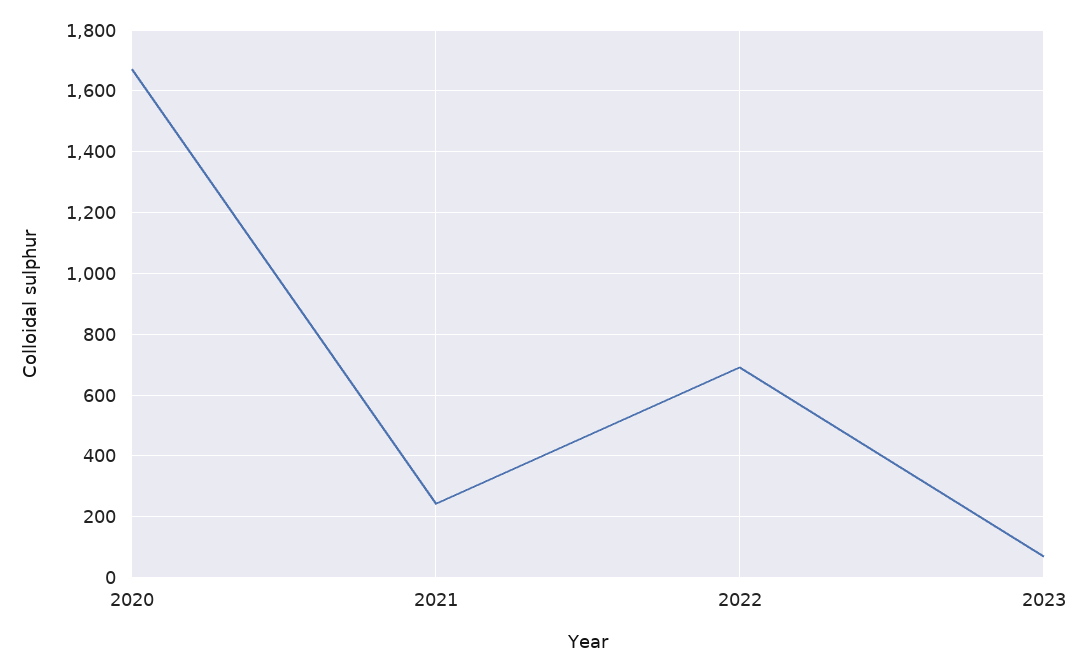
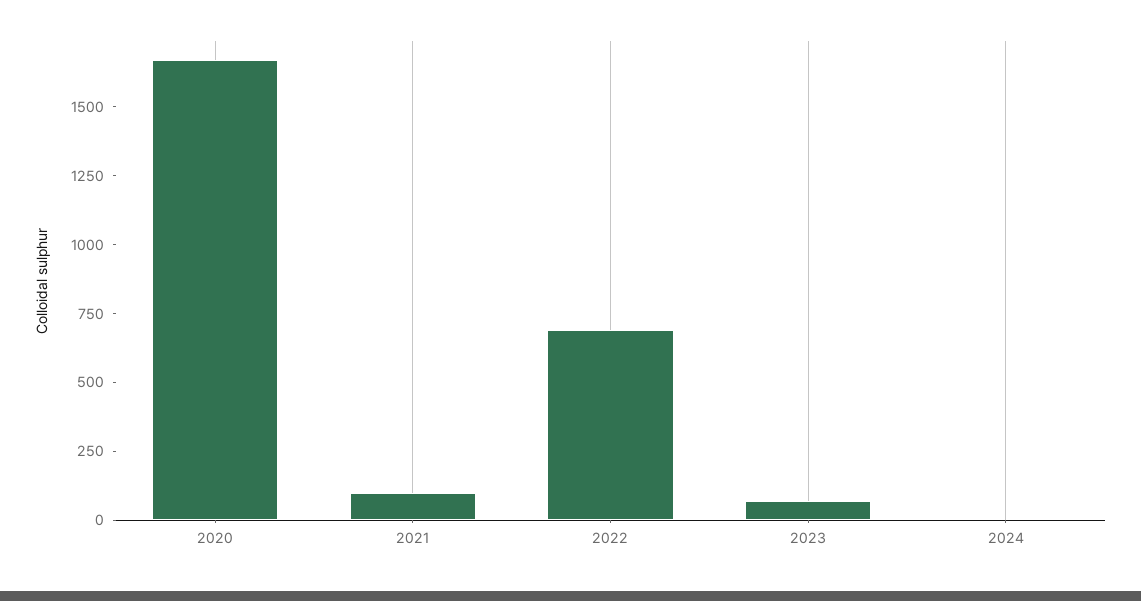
2021: 240 -> 100
2024: none -> 0

